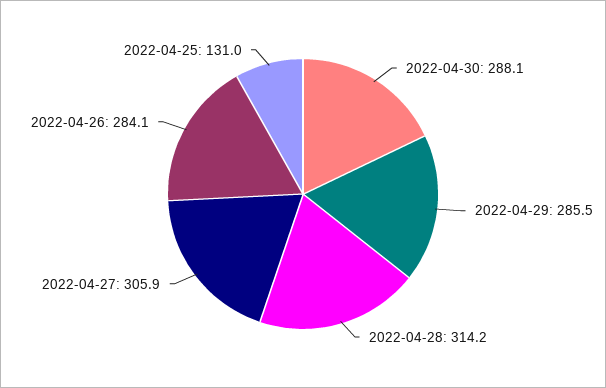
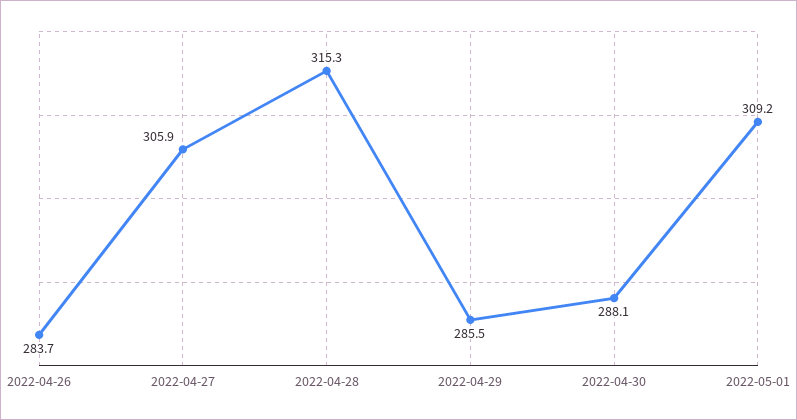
2022-04-28: 314.2 -> 315.3
2022-04-26: 284.1 -> 283.7
2022-04-25: 131 -> none
2022-05-01: none -> 309.2

